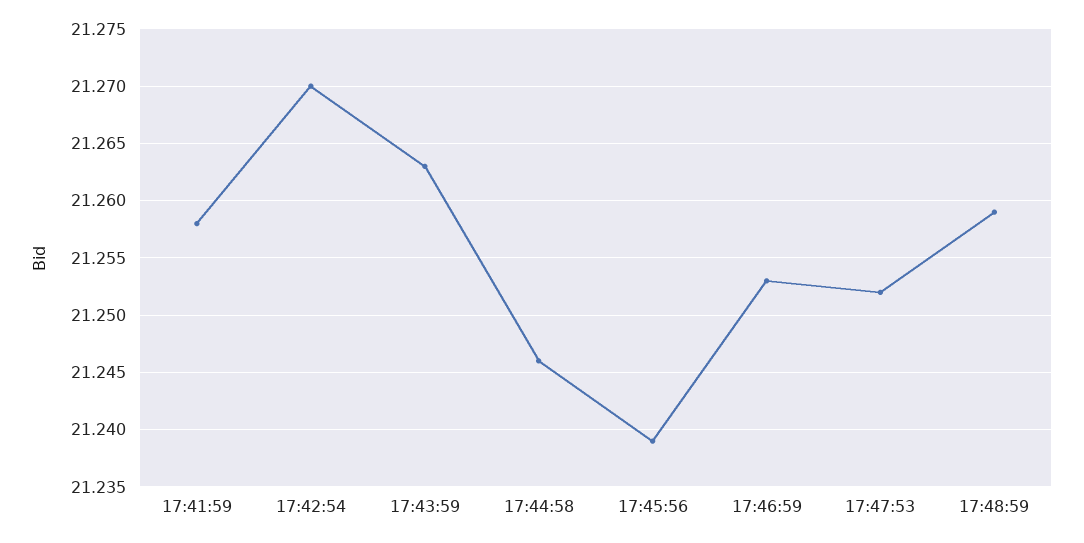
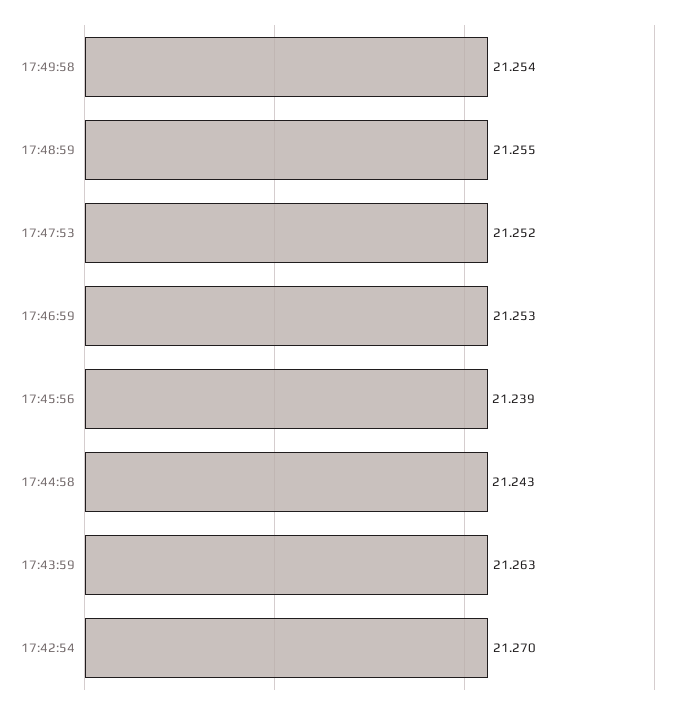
17:41:59: 21.258 -> none
17:44:58: 21.246 -> 21.243
17:48:59: 21.259 -> 21.255
17:49:58: none -> 21.254

